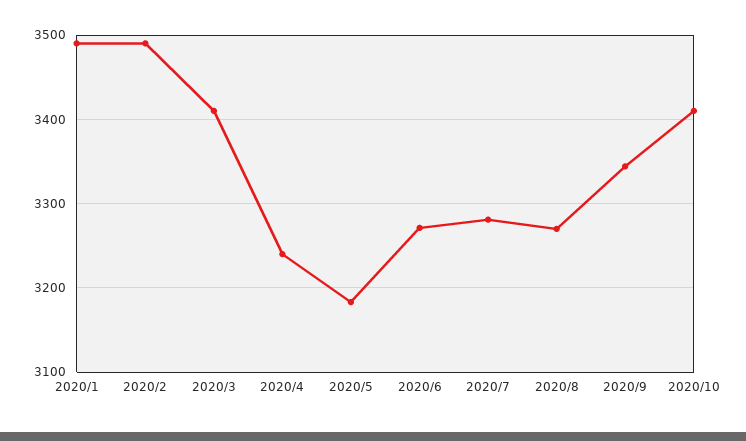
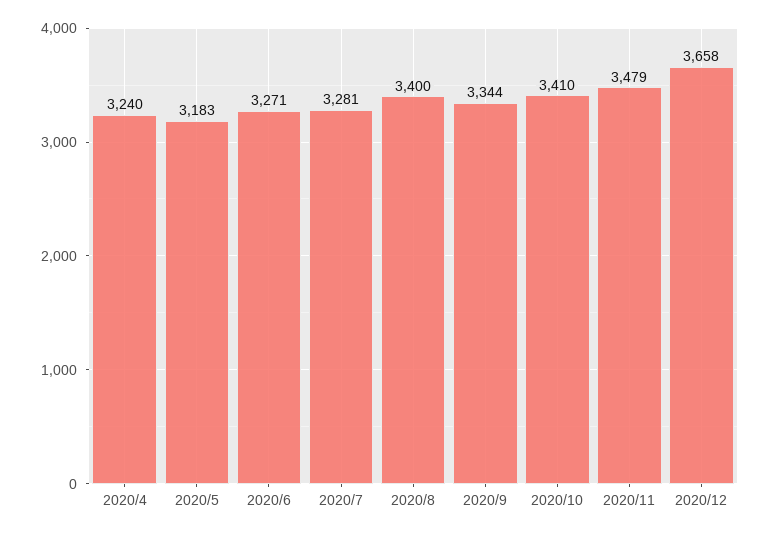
2020/1: 3490 -> none
2020/2: 3490 -> none
2020/3: 3410 -> none
2020/8: 3270 -> 3400
2020/11: none -> 3479
2020/12: none -> 3658

